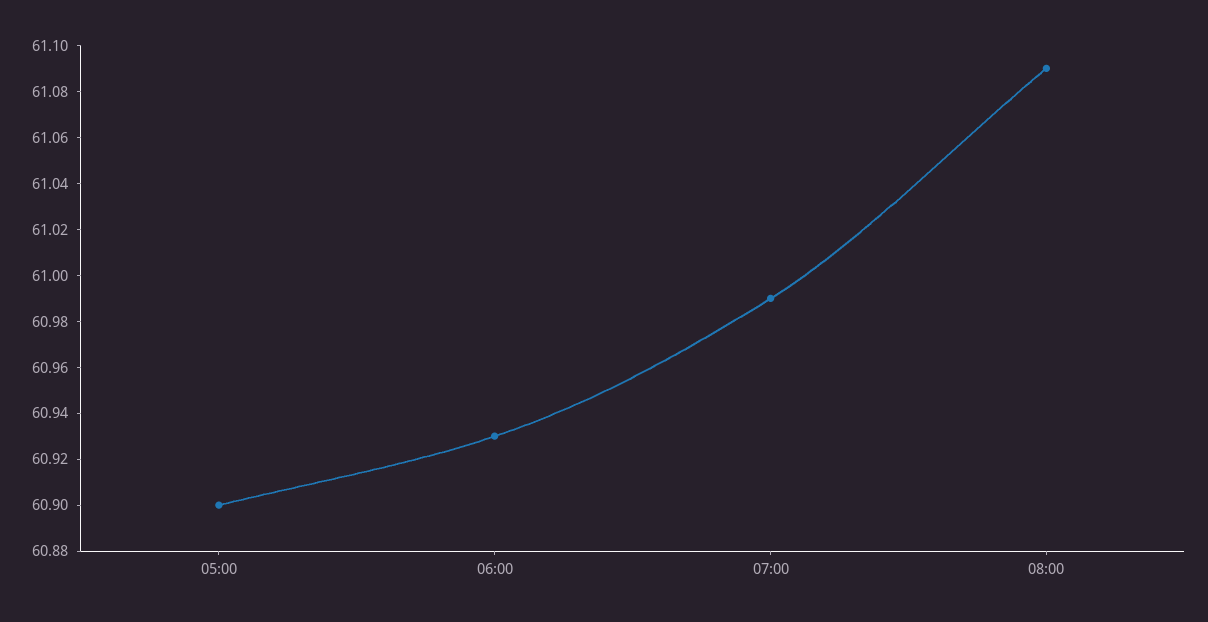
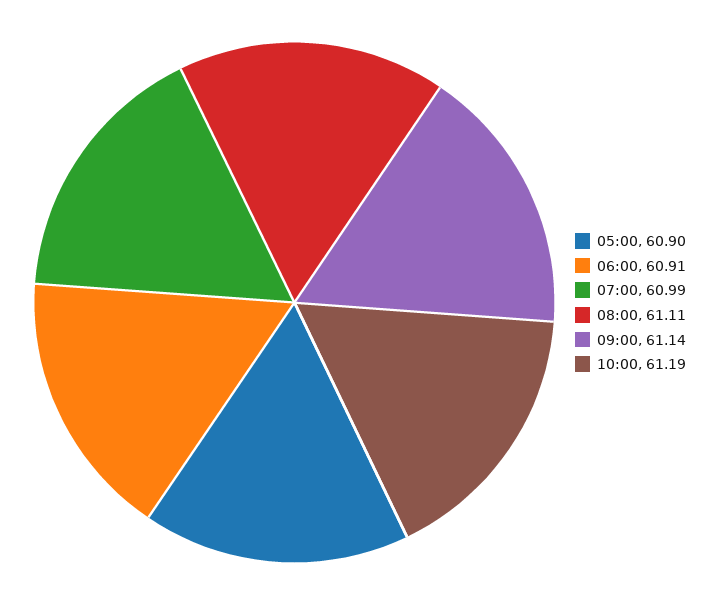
06:00: 60.93 -> 60.91
08:00: 61.09 -> 61.11
09:00: none -> 61.14
10:00: none -> 61.19

